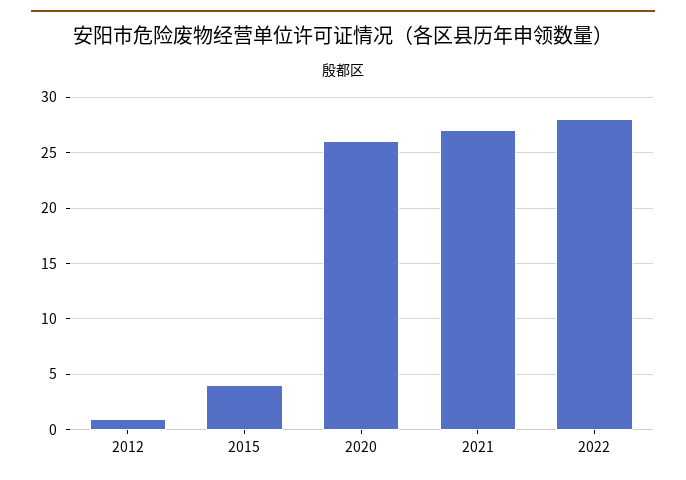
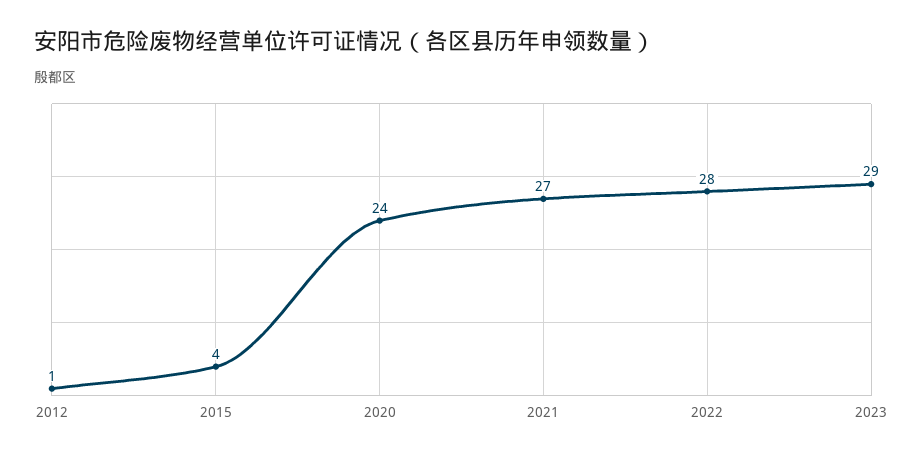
2020: 26 -> 24
2023: none -> 29

